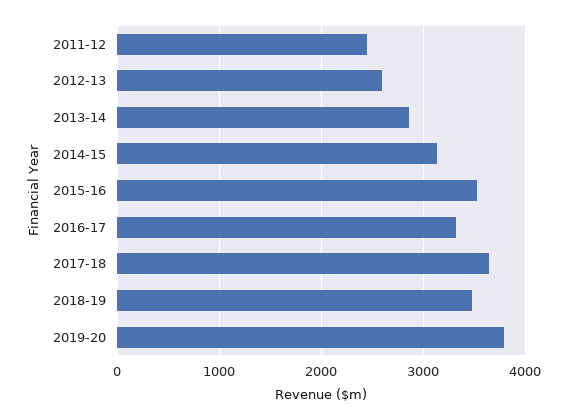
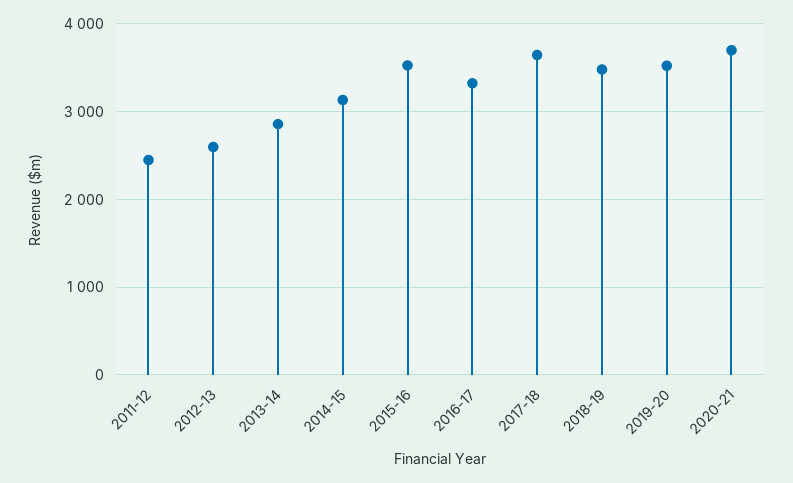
2019-20: 3800 -> 3500
2020-21: none -> 3700

